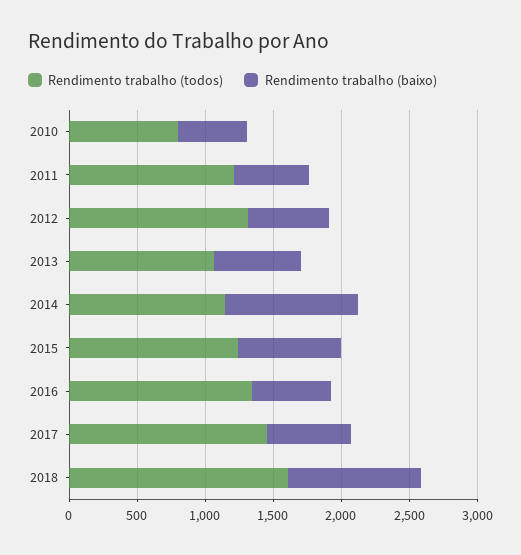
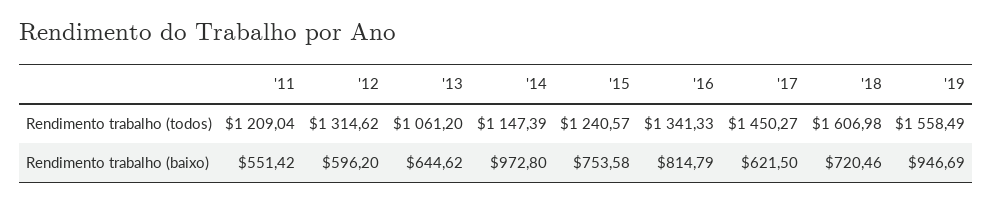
Rendimento trabalho (todos), 2010: 800 -> none
Rendimento trabalho (baixo), 2010: 500 -> none
Rendimento trabalho (baixo), 2016: 600 -> 814.79
Rendimento trabalho (baixo), 2018: 1000 -> 720.46
Rendimento trabalho (todos), '19: none -> 1558.49
Rendimento trabalho (baixo), '19: none -> 946.69

